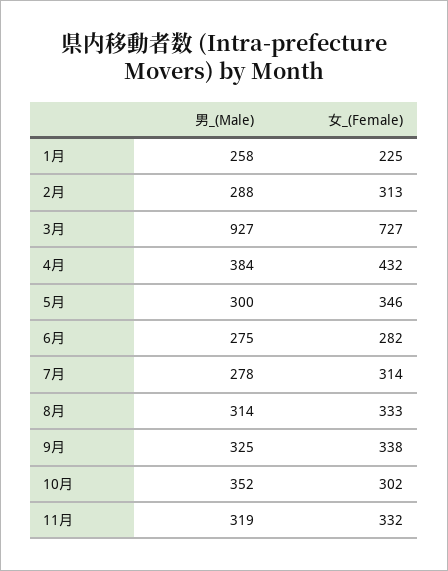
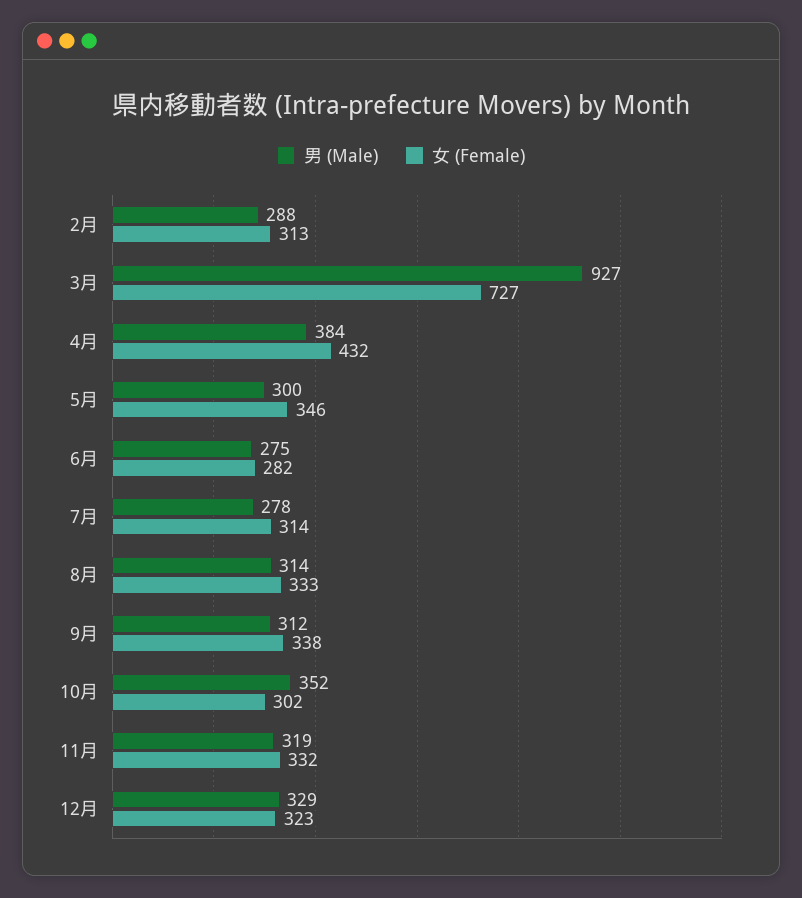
男_(Male), 1月: 258 -> none
女_(Female), 1月: 225 -> none
男_(Male), 9月: 325 -> 312
男_(Male), 12月: none -> 329
女_(Female), 12月: none -> 323

